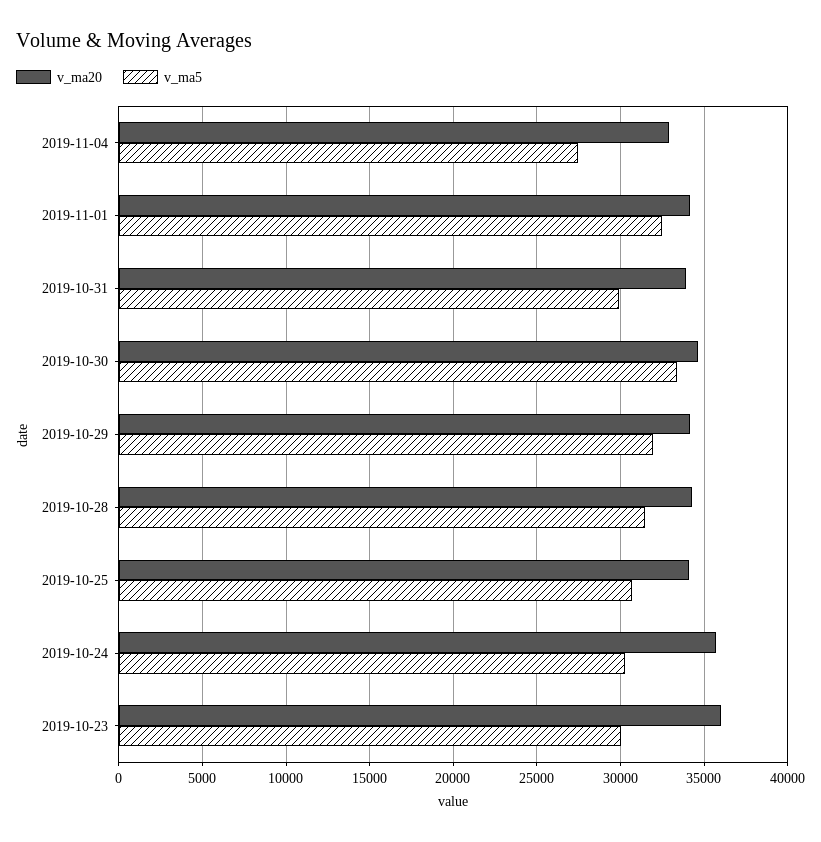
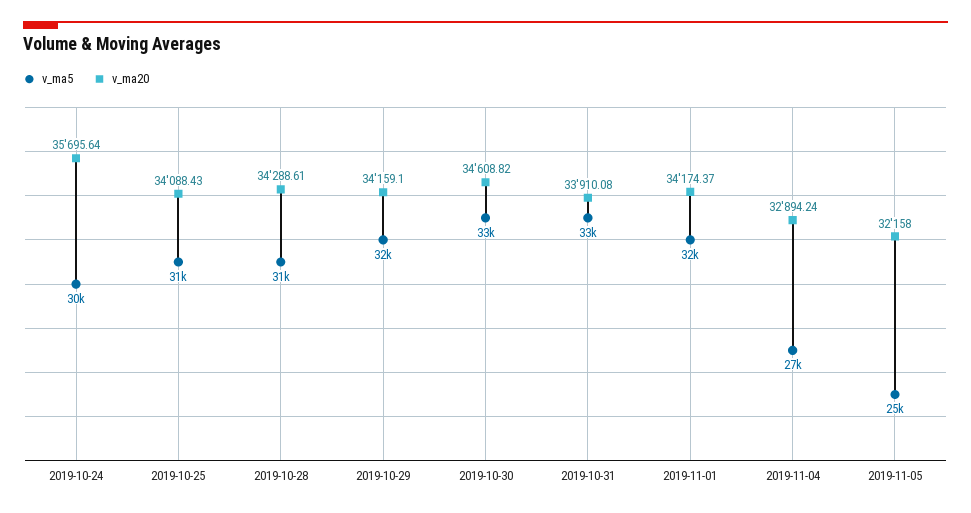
v_ma5, 2019-10-31: 30000 -> 33000
v_ma20, 2019-10-23: 36000 -> none
v_ma5, 2019-10-23: 30000 -> none
v_ma5, 2019-11-05: none -> 25000
v_ma20, 2019-11-05: none -> 32158

